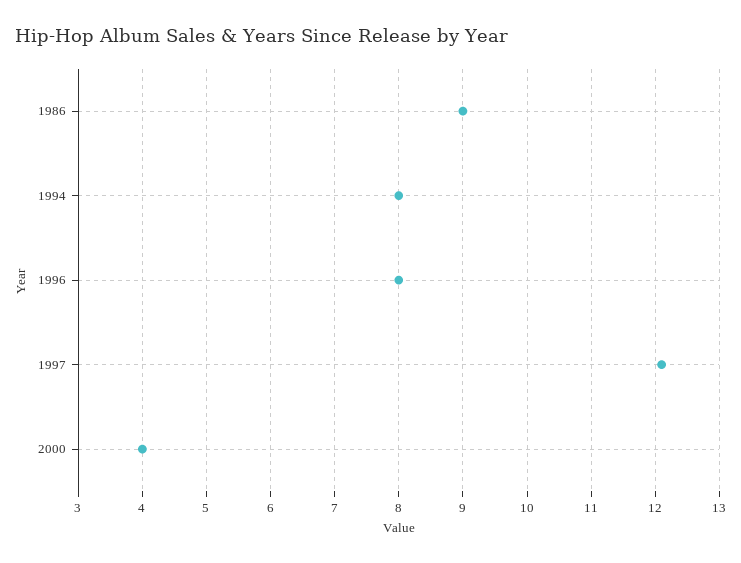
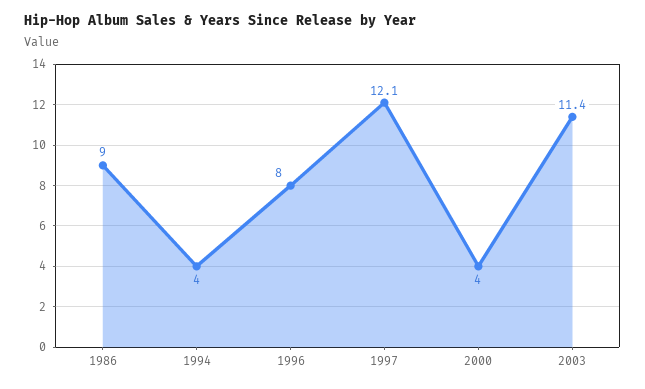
1994: 8 -> 4
2003: none -> 11.4

